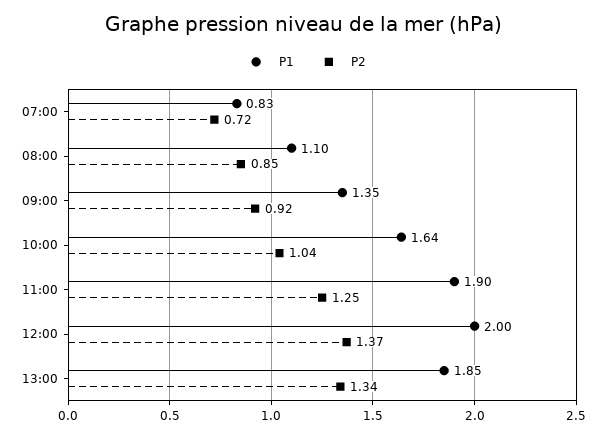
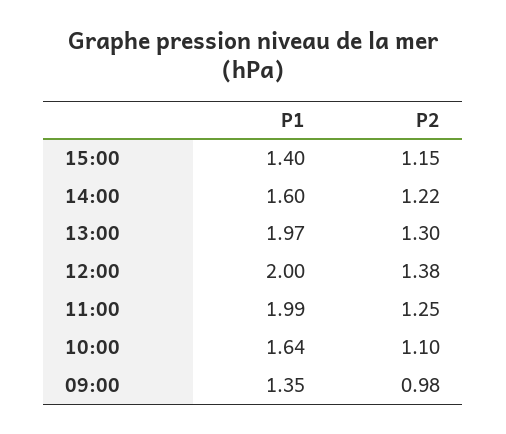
P1, 07:00: 0.83 -> none
P2, 07:00: 0.72 -> none
P1, 08:00: 1.1 -> none
P2, 08:00: 0.85 -> none
P2, 09:00: 0.92 -> 0.98
P2, 10:00: 1.04 -> 1.1
P1, 11:00: 1.9 -> 1.99
P2, 12:00: 1.37 -> 1.38
P1, 13:00: 1.85 -> 1.97
P2, 13:00: 1.34 -> 1.3
P1, 15:00: none -> 1.4
P2, 15:00: none -> 1.15
P1, 14:00: none -> 1.6
P2, 14:00: none -> 1.22

